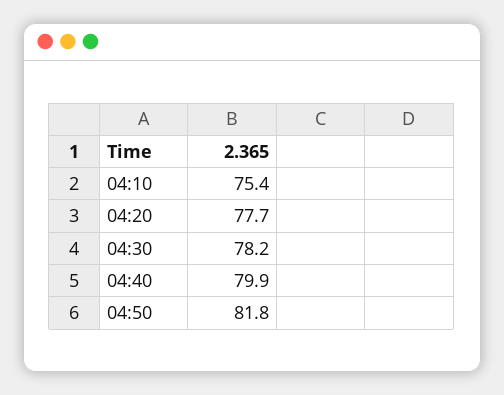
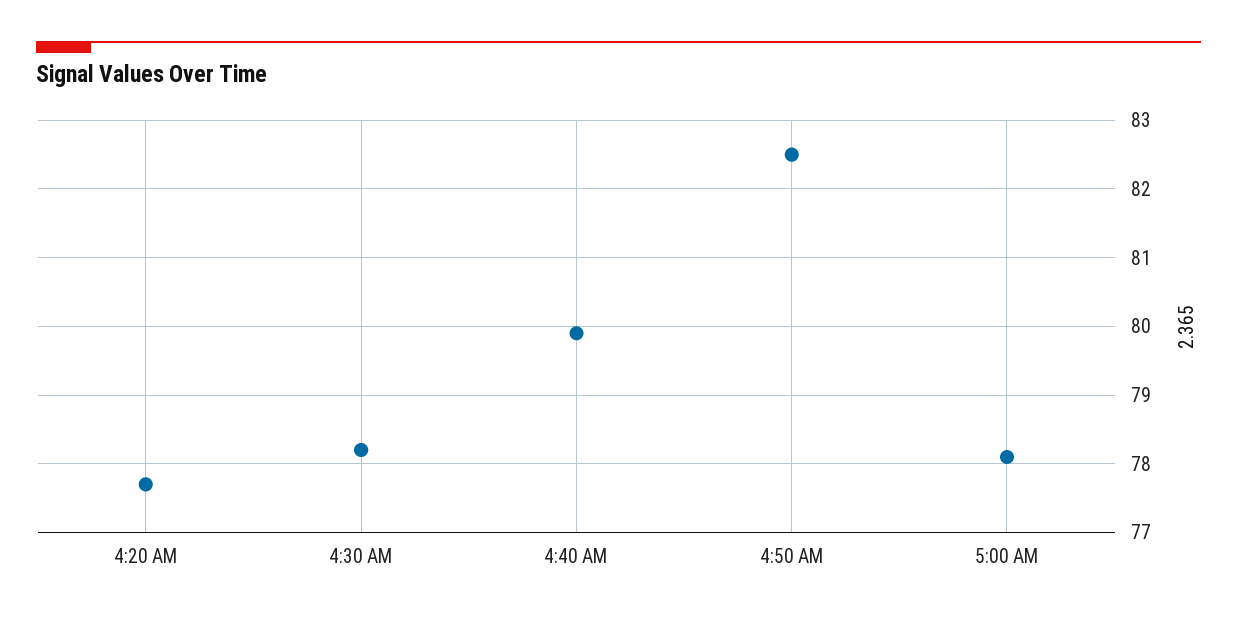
04:10: 75.4 -> none
04:50: 81.8 -> 82.5
5:00 AM: none -> 78.1

